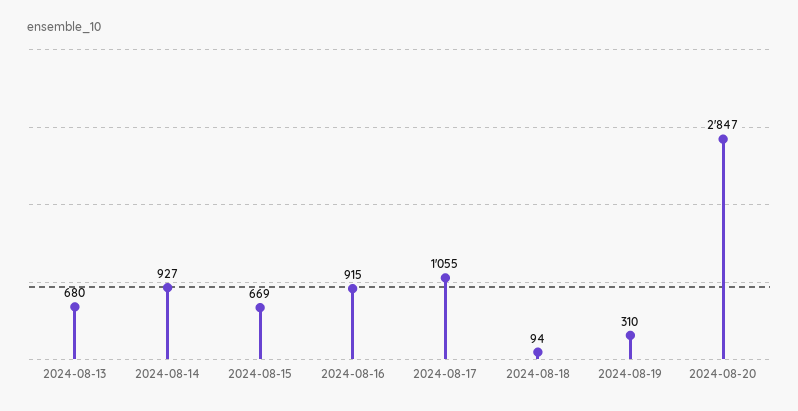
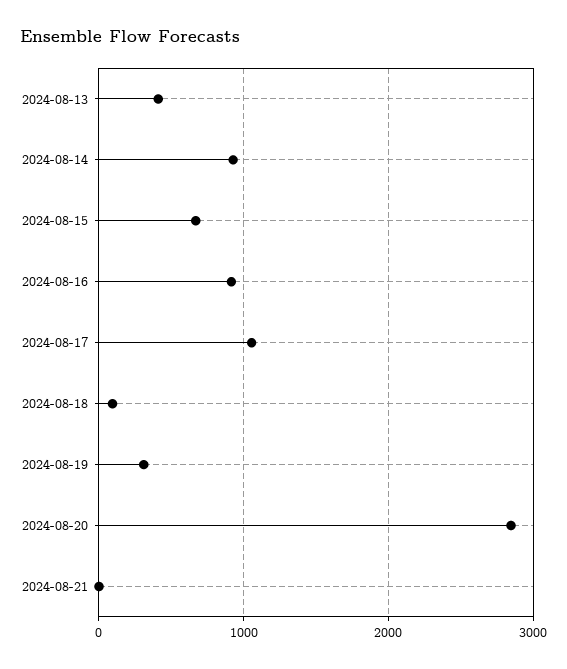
2024-08-13: 680 -> 400
2024-08-21: none -> 0

